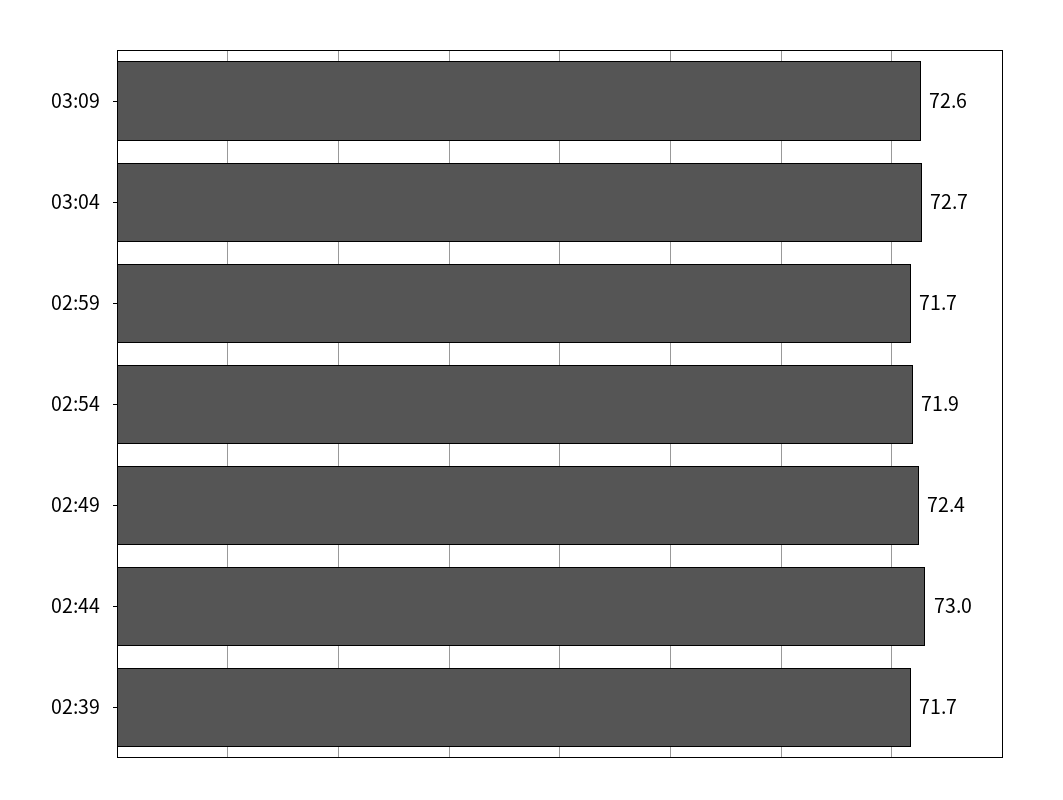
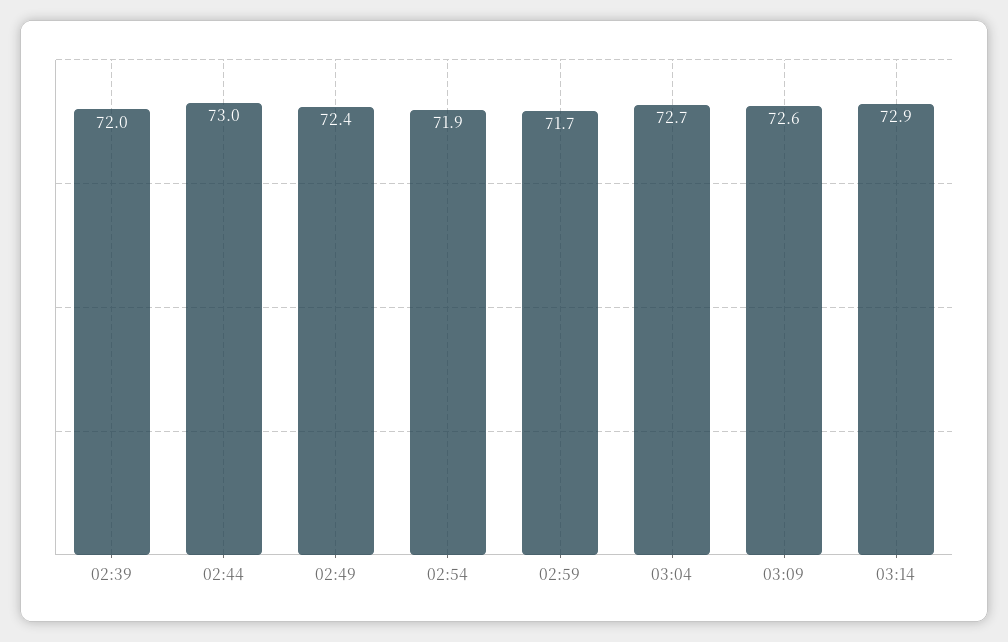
02:39: 71.7 -> 72
03:14: none -> 72.9

